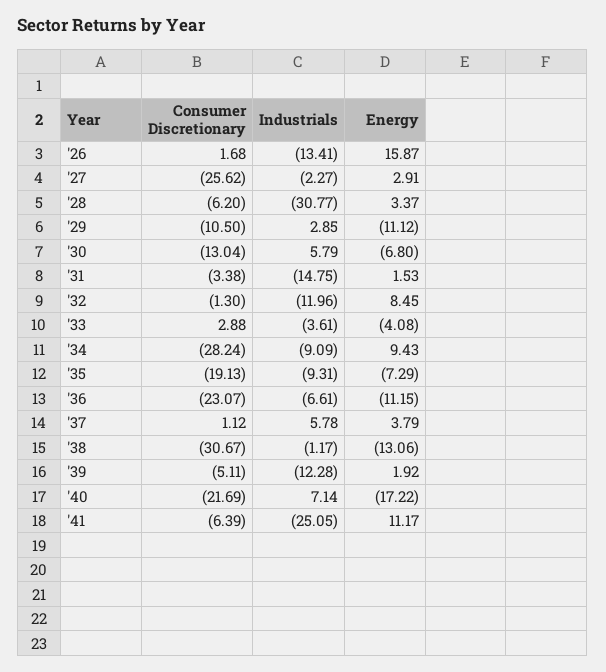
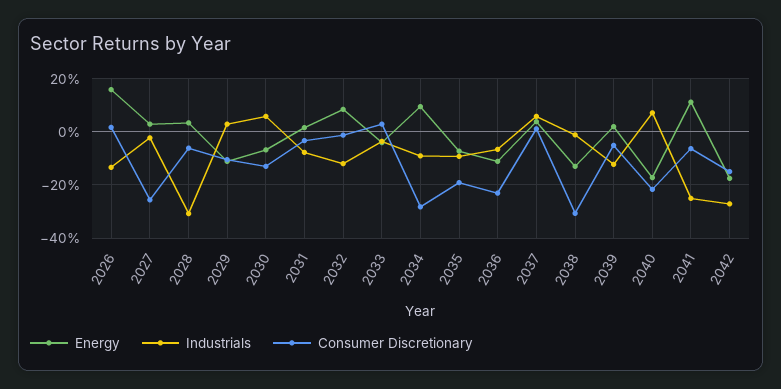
Industrials, '31: -14.75 -> -7.5
Energy, 2042: none -> -17.5
Industrials, 2042: none -> -27.5
Consumer Discretionary, 2042: none -> -15

